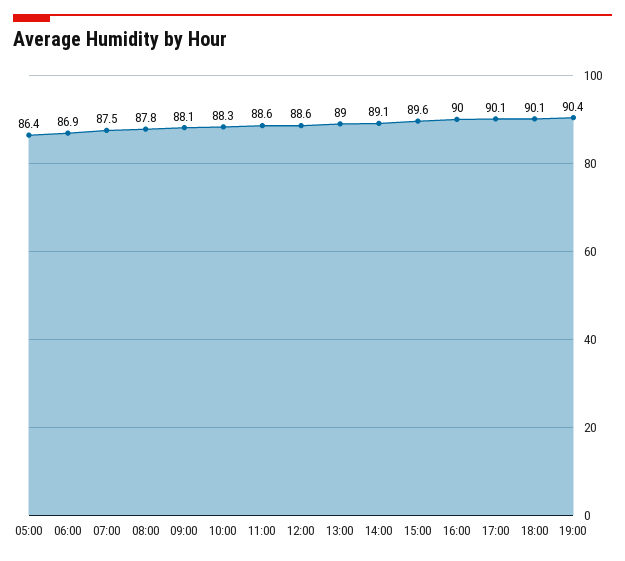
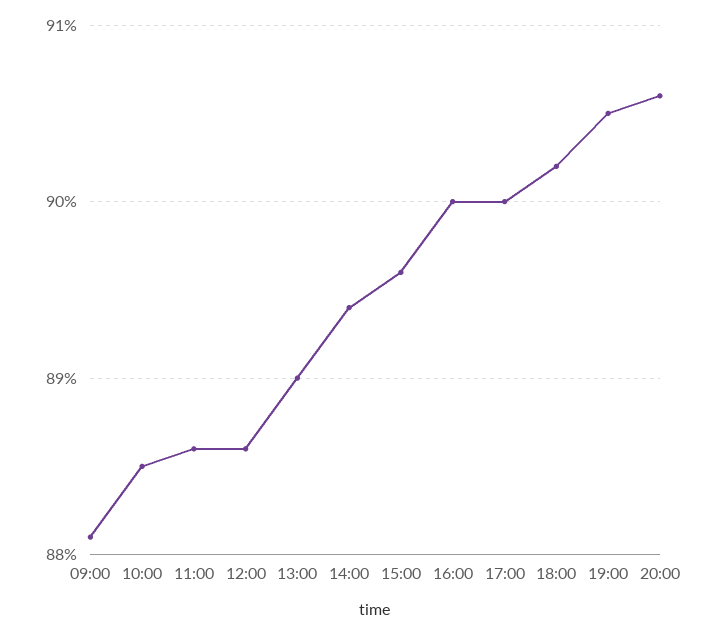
05:00: 86.4 -> none
06:00: 86.9 -> none
07:00: 87.5 -> none
08:00: 87.8 -> none
10:00: 88.3 -> 88.5
14:00: 89.1 -> 89.4
17:00: 90.1 -> 90
18:00: 90.1 -> 90.2
19:00: 90.4 -> 90.5
20:00: none -> 90.6

